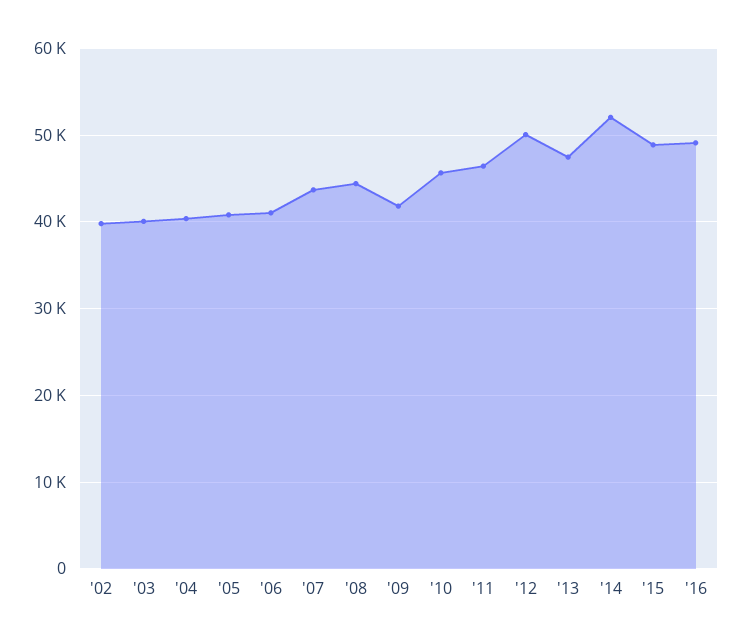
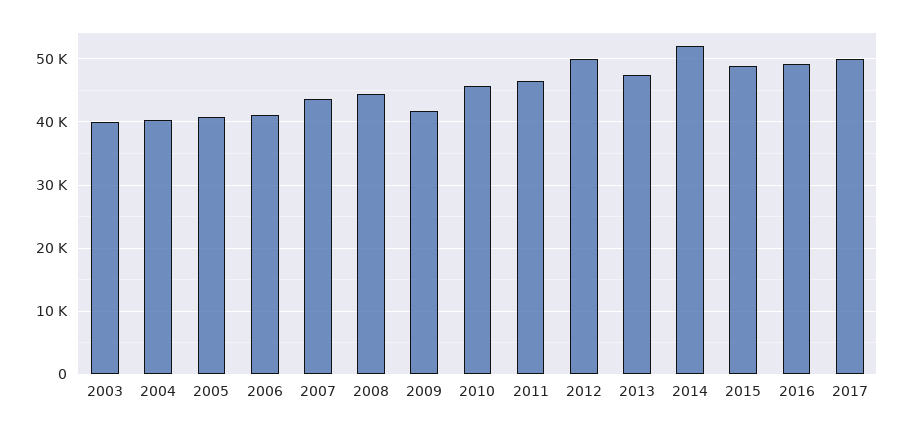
'02: 40000 -> none
2017: none -> 50000

